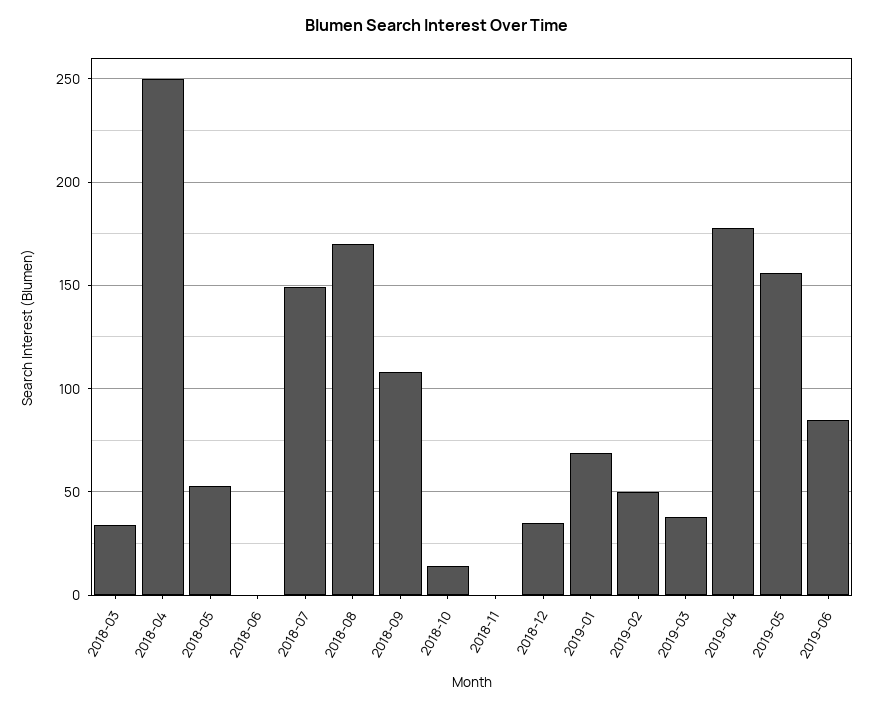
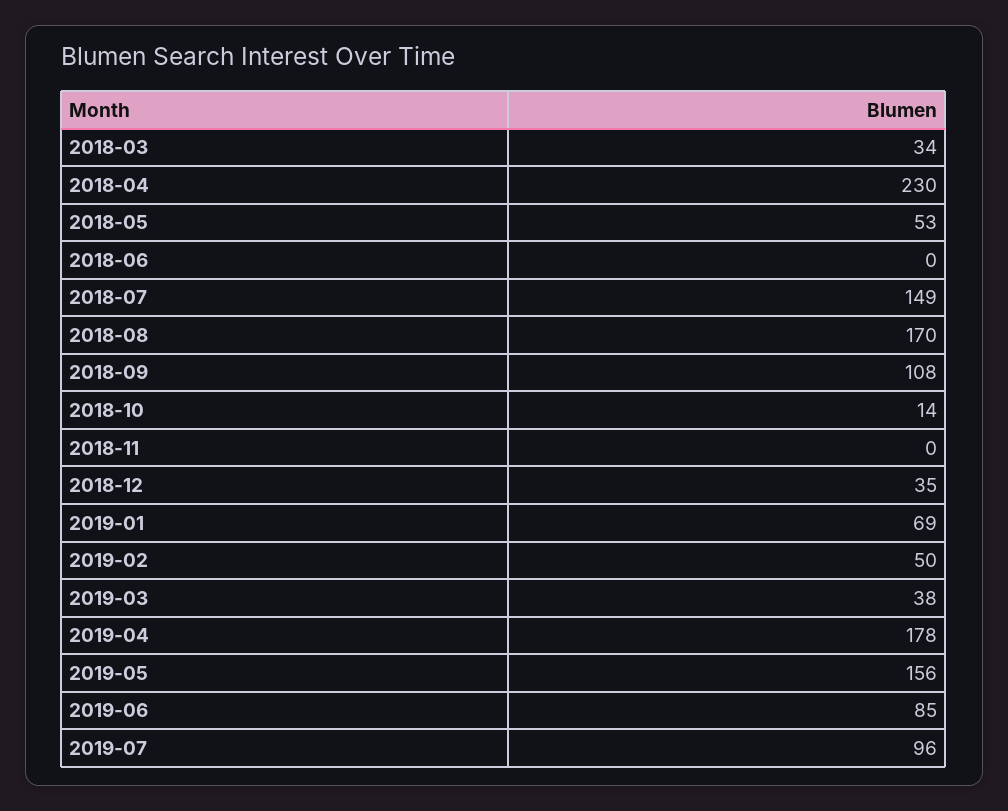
2018-04: 250 -> 230
2019-07: none -> 96

